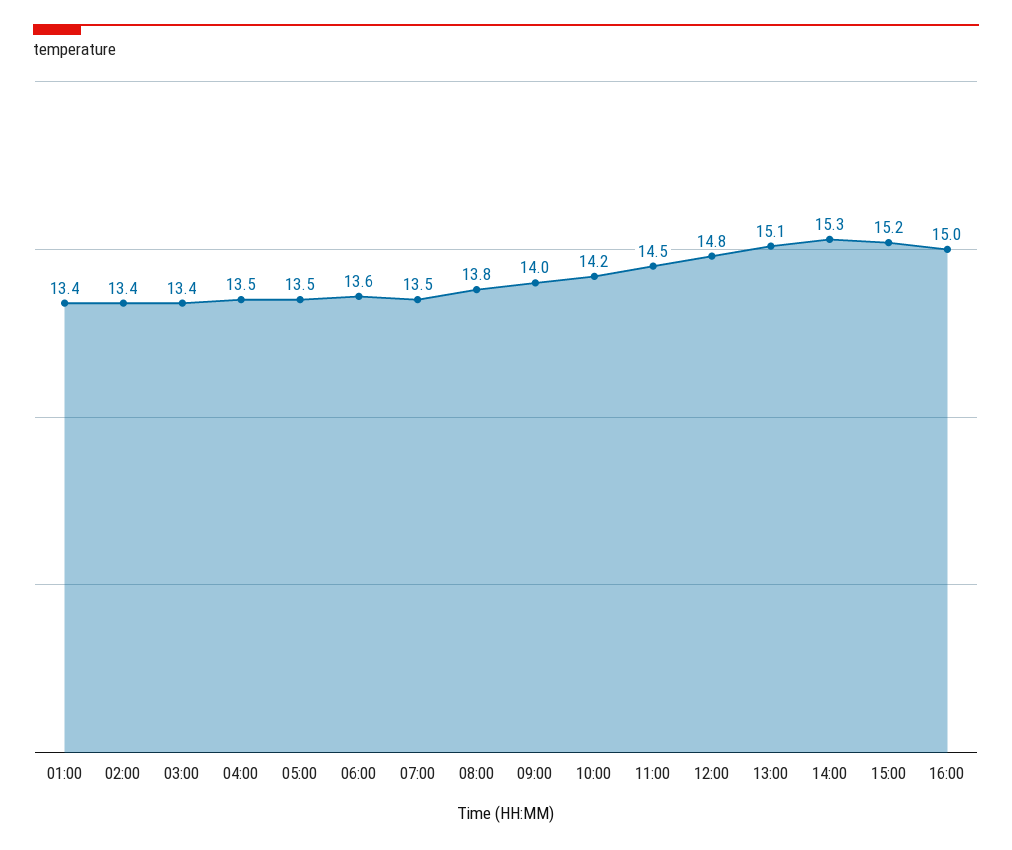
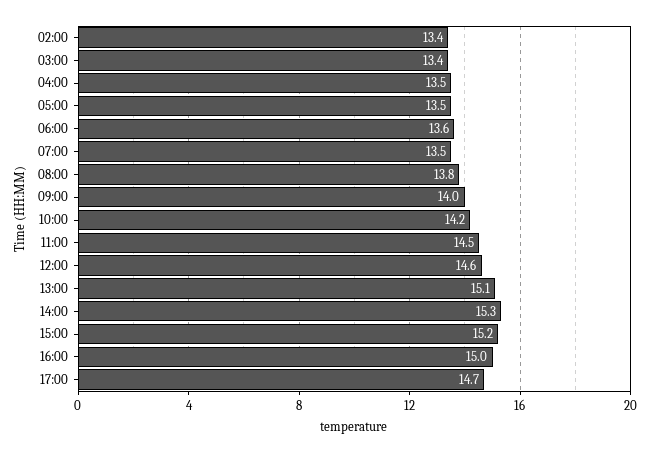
01:00: 13.4 -> none
12:00: 14.8 -> 14.6
17:00: none -> 14.7

